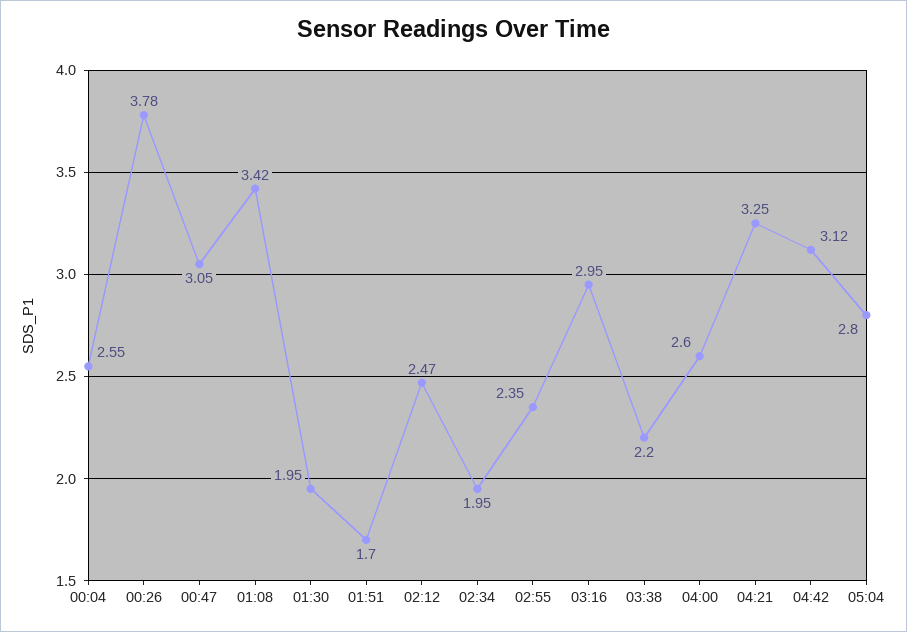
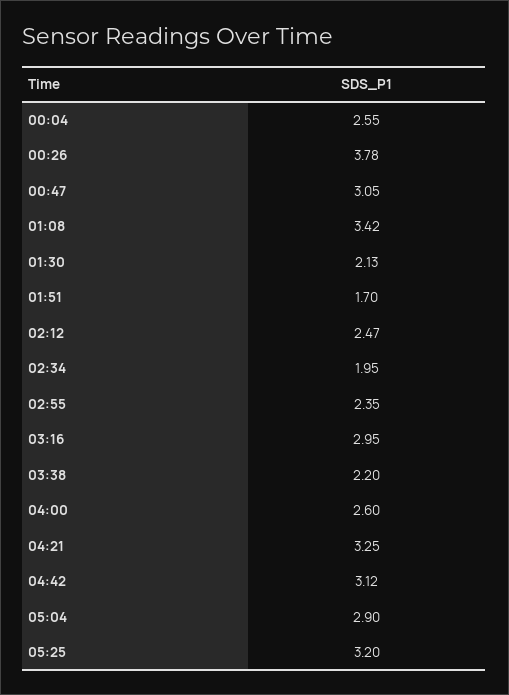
01:30: 1.95 -> 2.13
05:04: 2.8 -> 2.9
05:25: none -> 3.2

